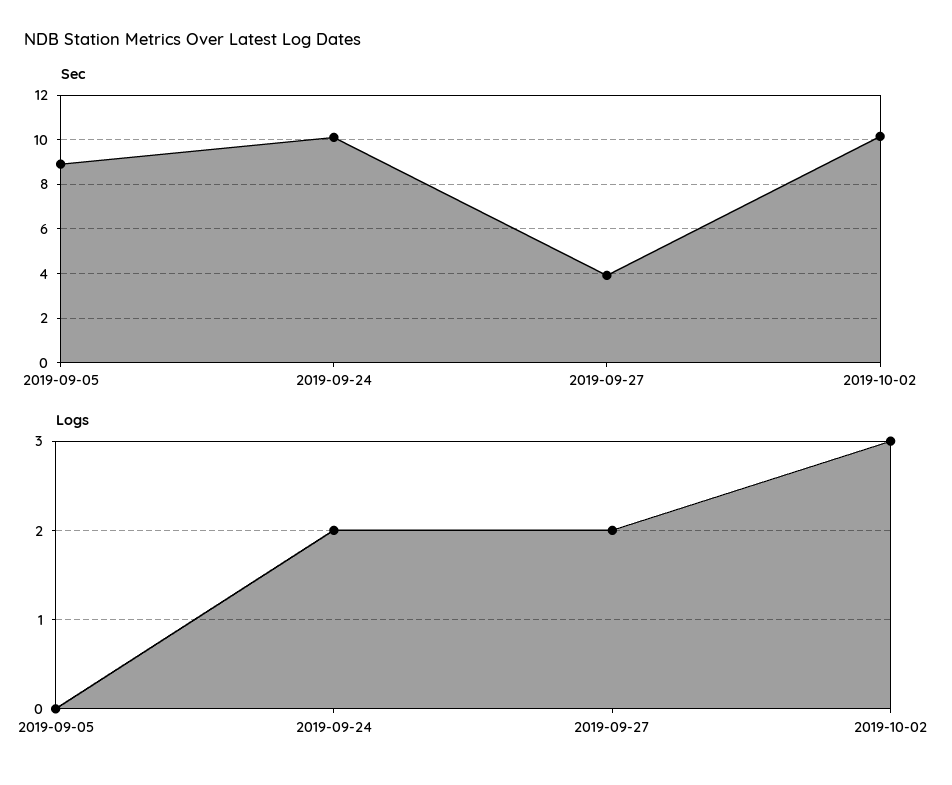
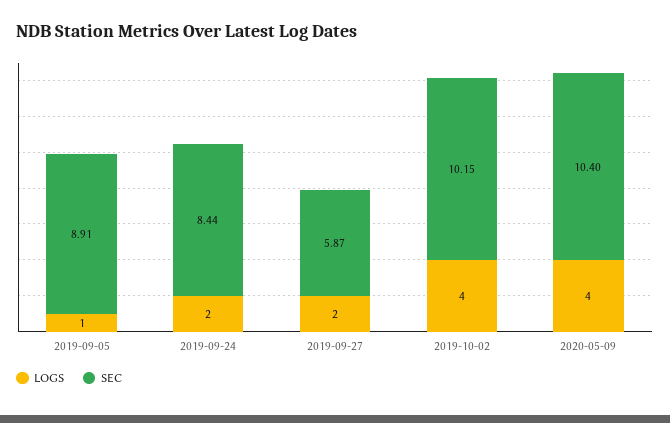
Sec, 2019-09-24: 10 -> 8.44
Sec, 2019-09-27: 4 -> 5.87
Logs, 2019-09-05: 0 -> 1
Logs, 2019-10-02: 3 -> 4
Logs, 2020-05-09: none -> 4
Sec, 2020-05-09: none -> 10.4

